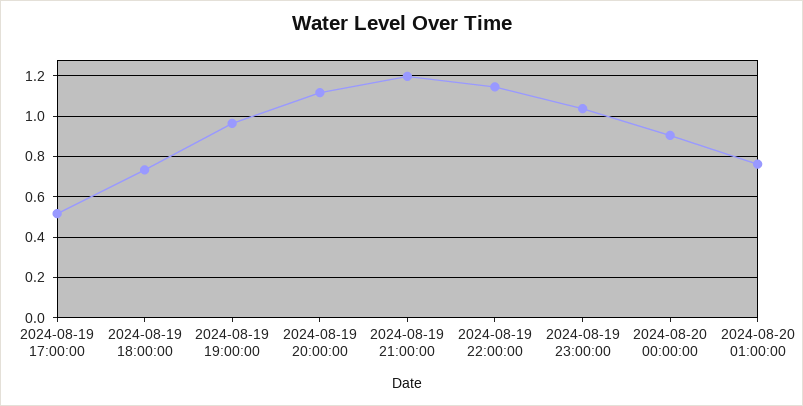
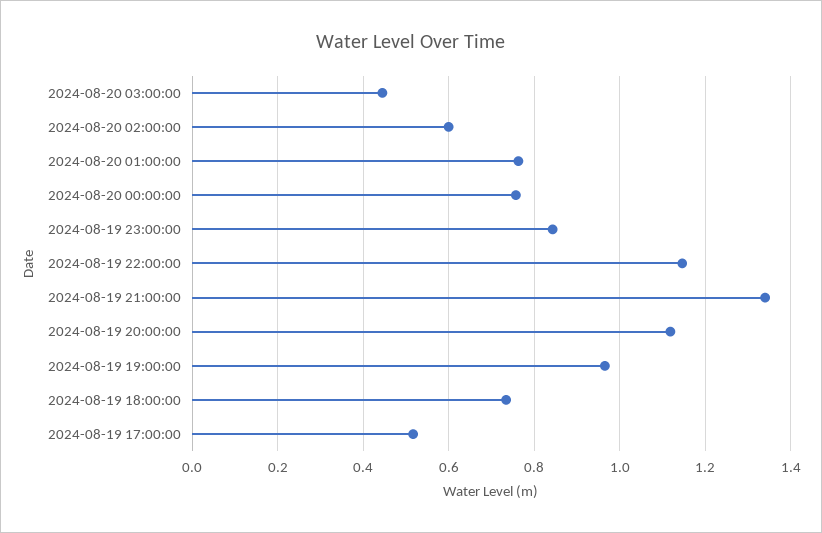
2024-08-19 21:00:00: 1.2 -> 1.34
2024-08-19 23:00:00: 1.05 -> 0.84
2024-08-20 00:00:00: 0.9 -> 0.76
2024-08-20 03:00:00: none -> 0.44
2024-08-20 02:00:00: none -> 0.6

